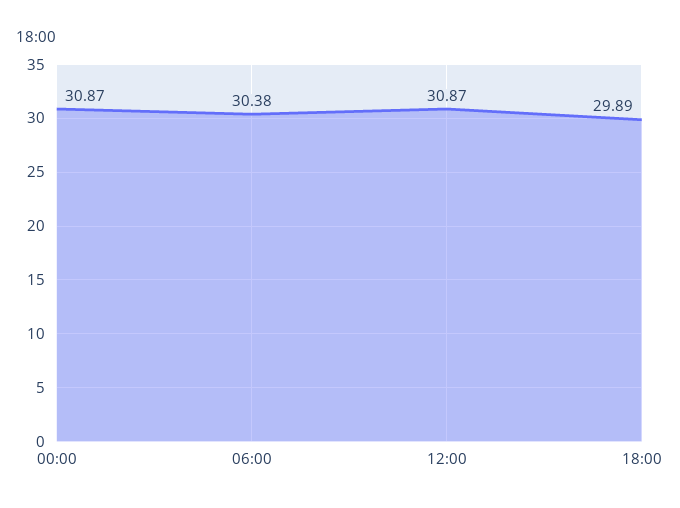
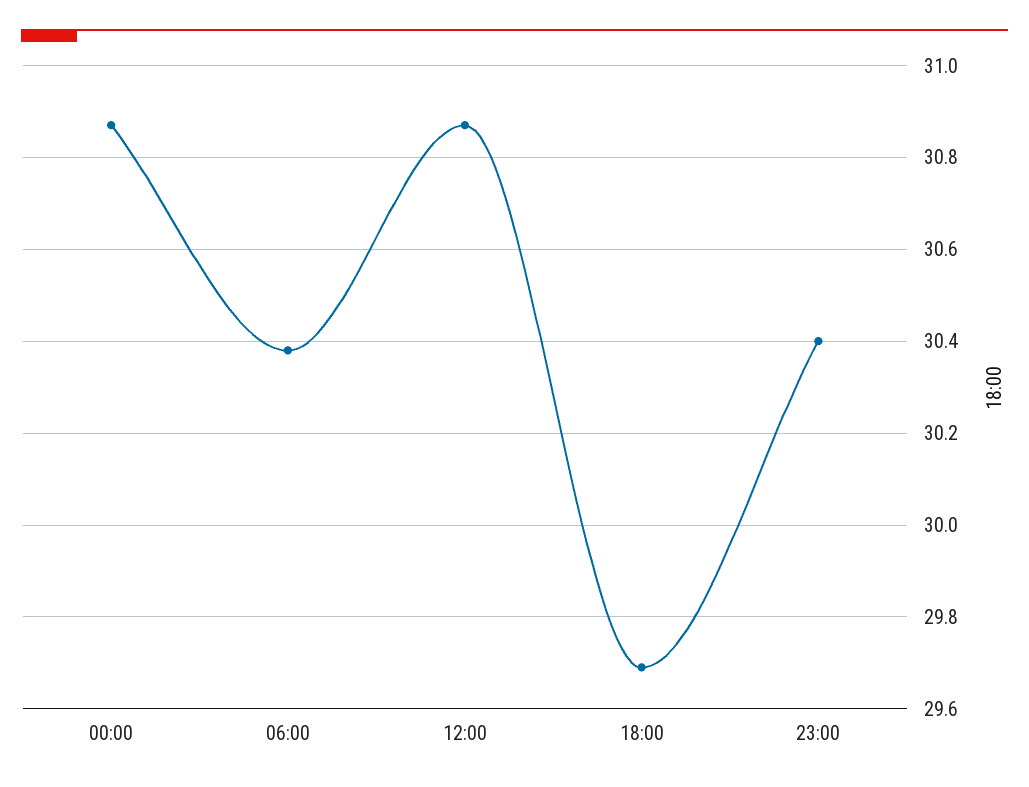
18:00: 29.89 -> 29.7
23:00: none -> 30.4

